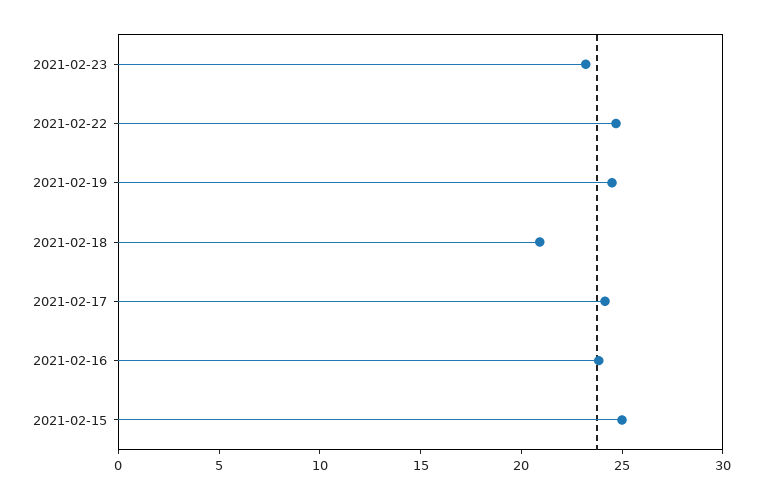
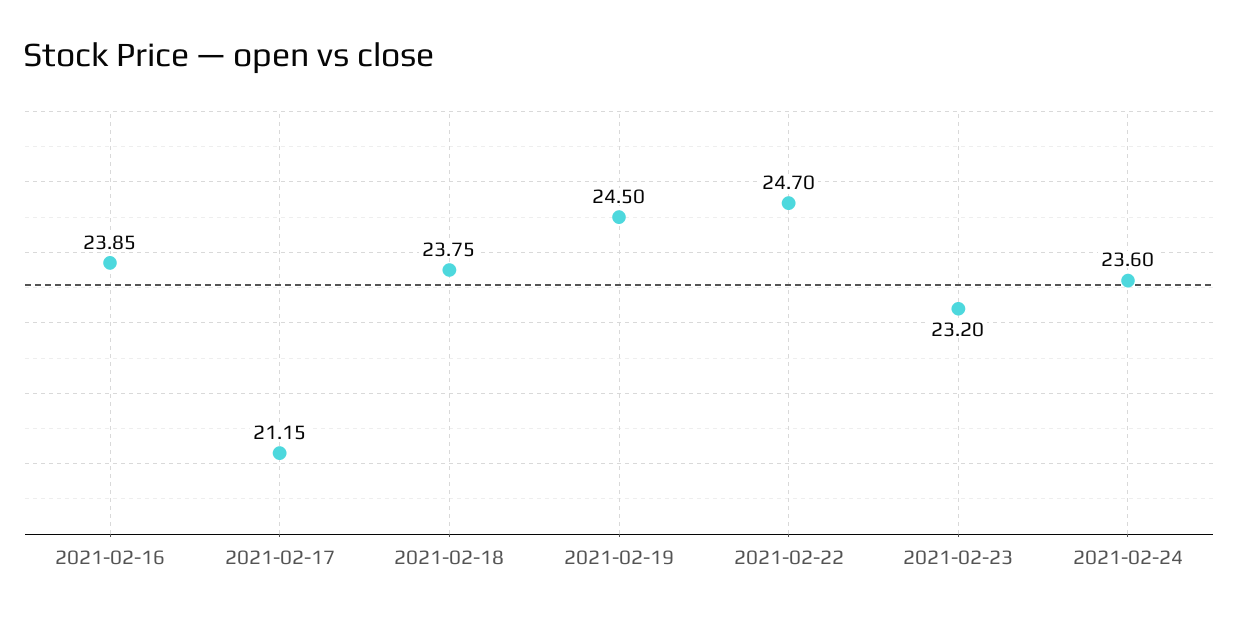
2021-02-18: 21 -> 23.75
2021-02-17: 24 -> 21.15
2021-02-15: 25 -> none
2021-02-24: none -> 23.6

